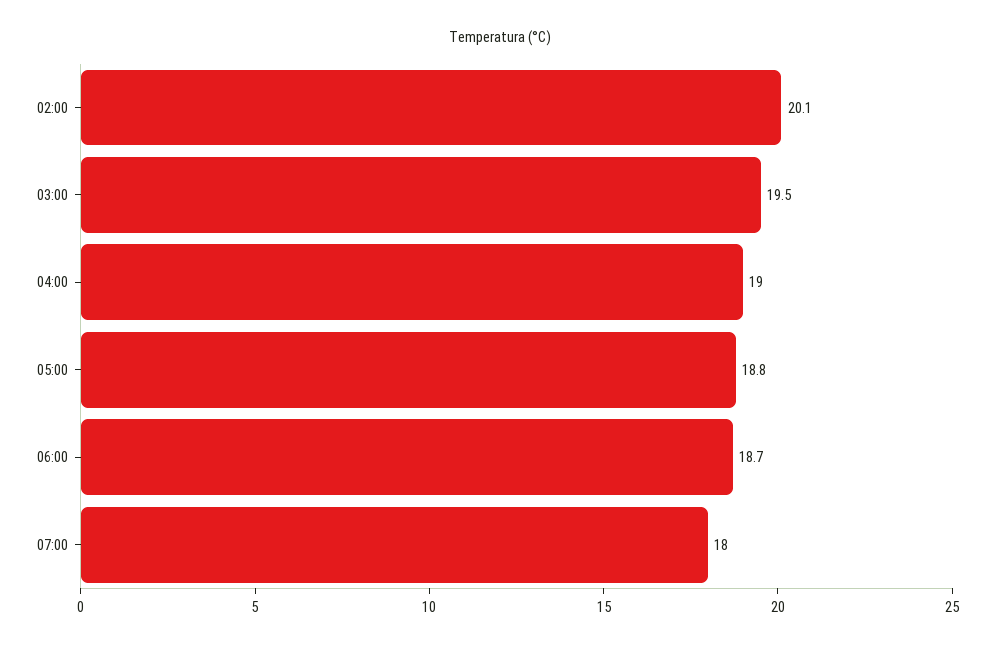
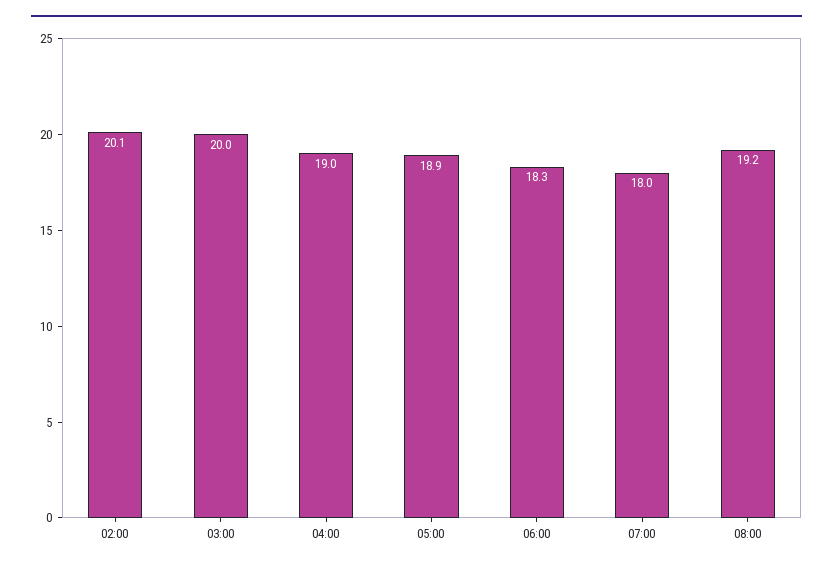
03:00: 19.5 -> 20
05:00: 18.8 -> 18.9
06:00: 18.7 -> 18.3
08:00: none -> 19.2

